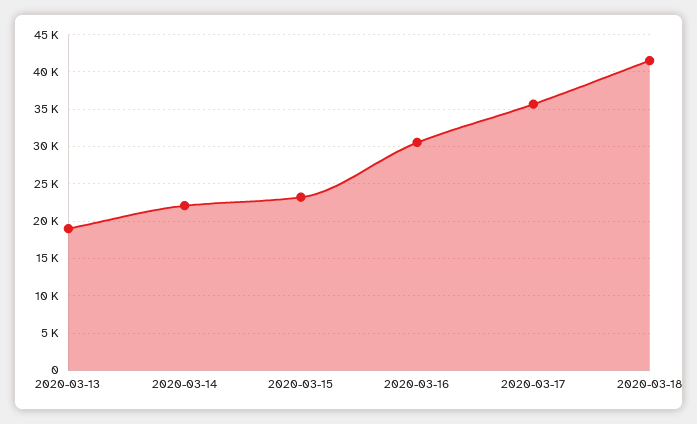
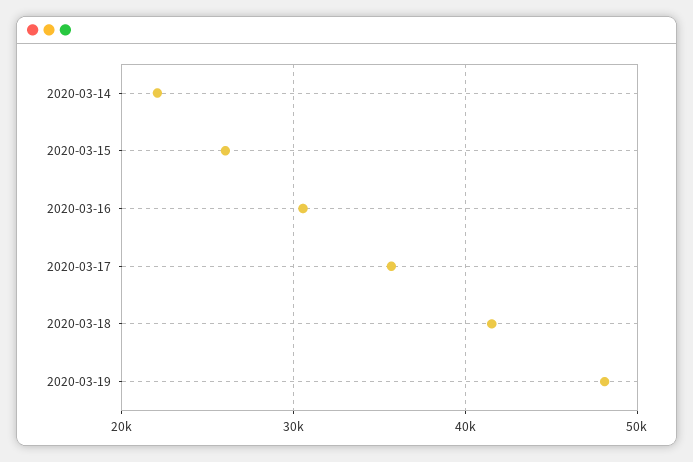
2020-03-13: 19000 -> none
2020-03-15: 23000 -> 26000
2020-03-19: none -> 48000

